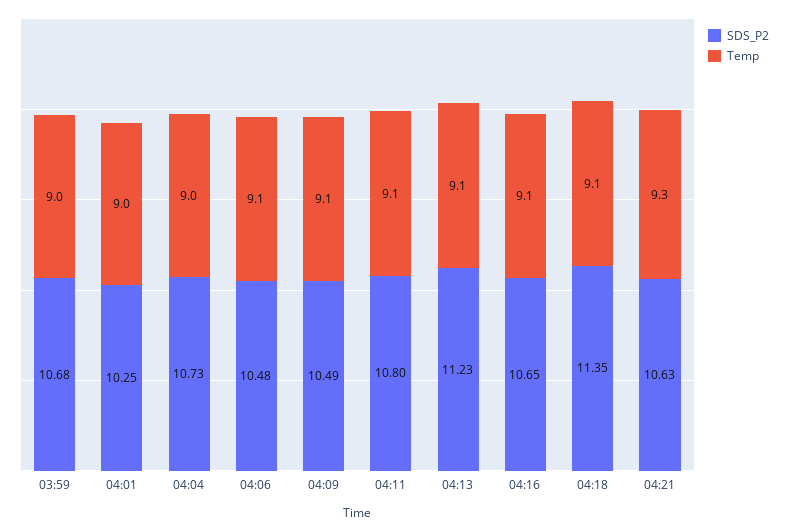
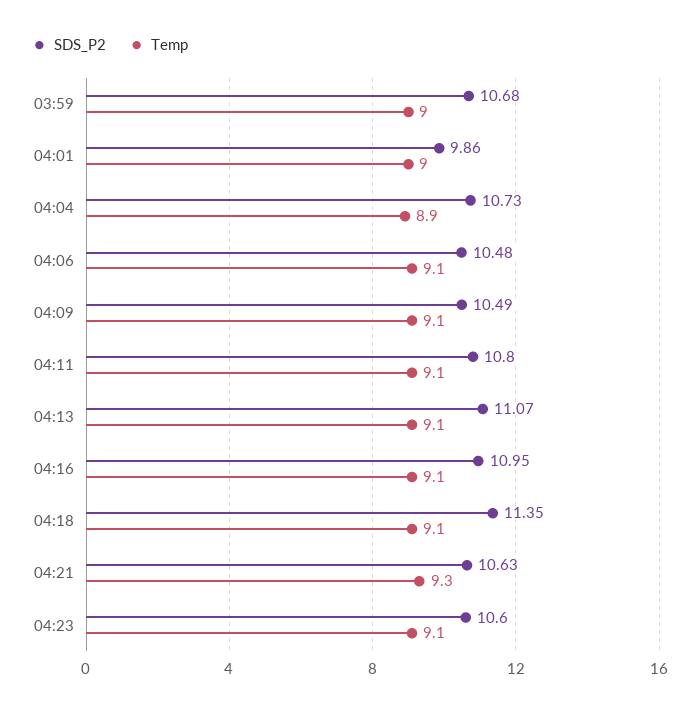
SDS_P2, 04:01: 10.25 -> 9.86
Temp, 04:04: 9 -> 8.9
SDS_P2, 04:13: 11.23 -> 11.07
SDS_P2, 04:16: 10.65 -> 10.95
SDS_P2, 04:23: none -> 10.6
Temp, 04:23: none -> 9.1

